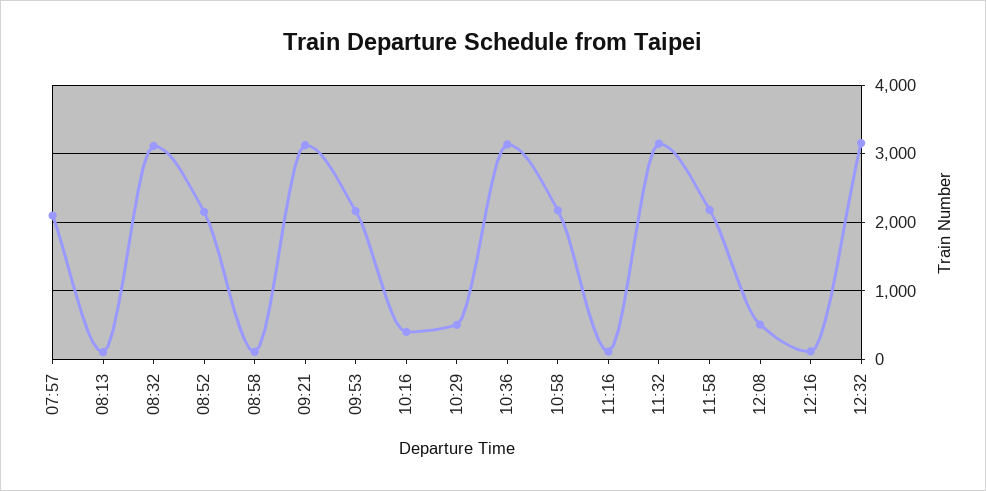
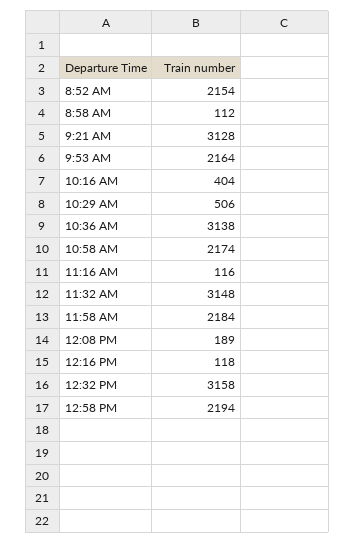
07:57: 2100 -> none
08:13: 100 -> none
08:32: 3100 -> none
12:08: 500 -> 189
12:58 PM: none -> 2194

